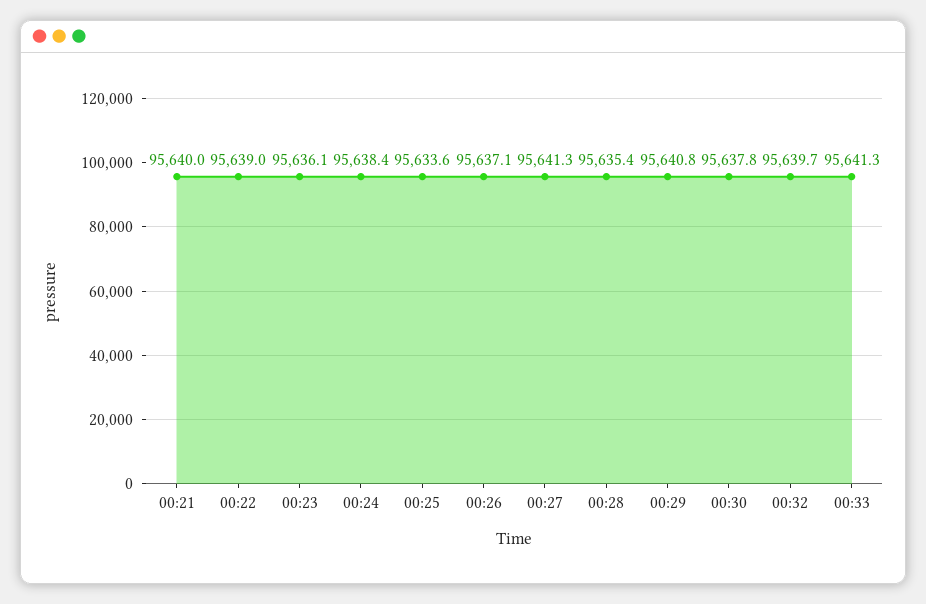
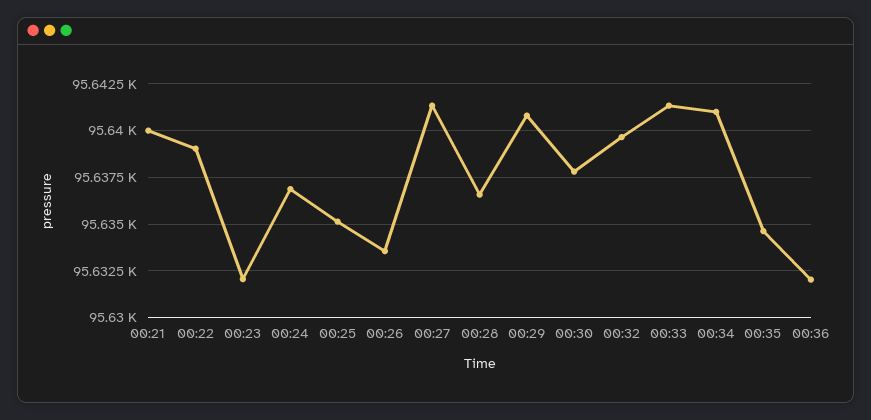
00:23: 95636.1 -> 95632
00:24: 95638.4 -> 95637
00:25: 95633.6 -> 95635
00:26: 95637.1 -> 95633.5
00:28: 95635.4 -> 95636.5
00:34: none -> 95641
00:35: none -> 95634.5
00:36: none -> 95632

